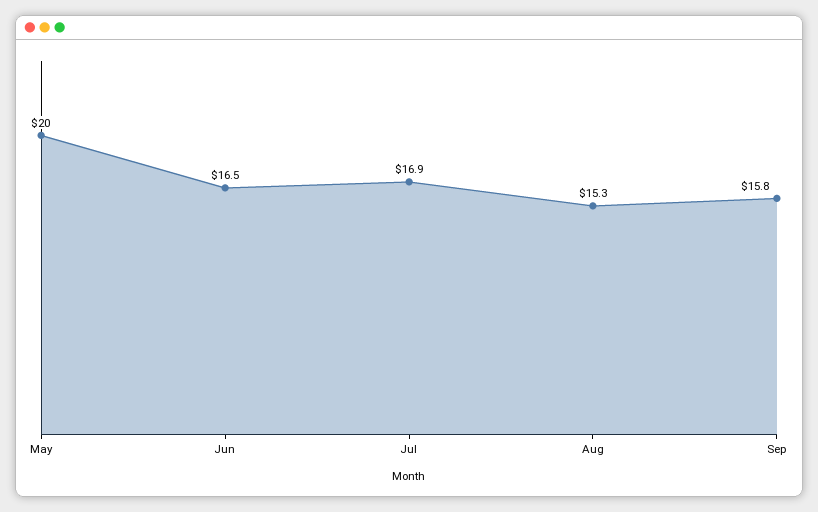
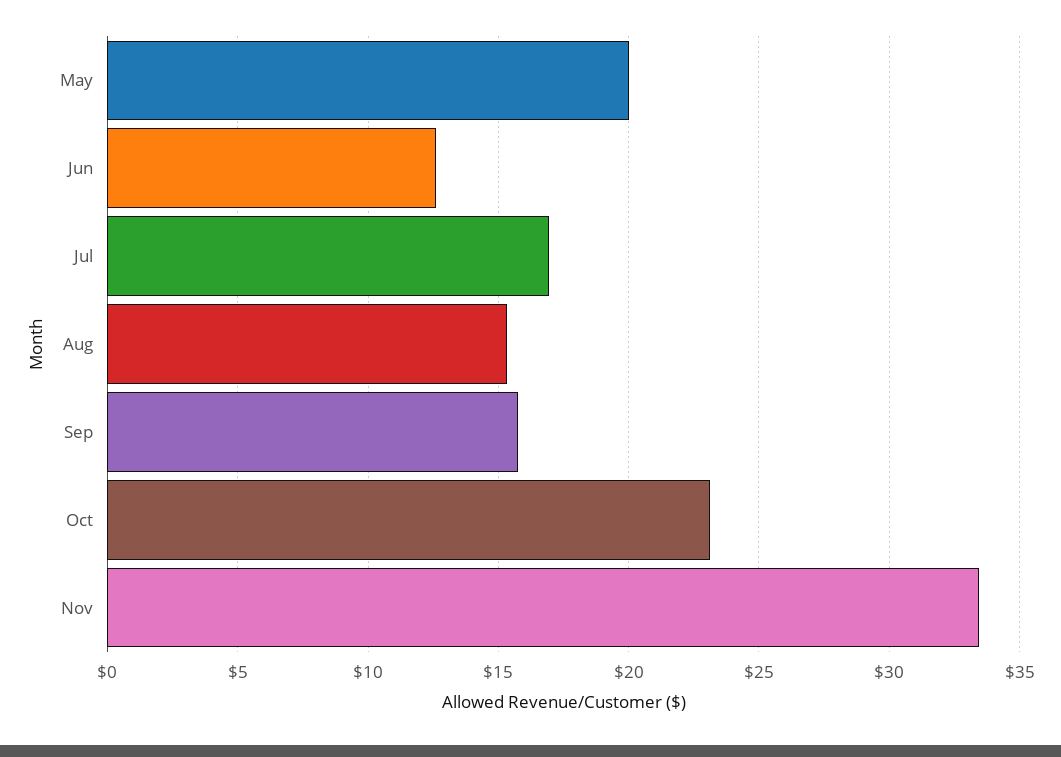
Jun: 16.5 -> 12.5
Oct: none -> 23
Nov: none -> 33.5

